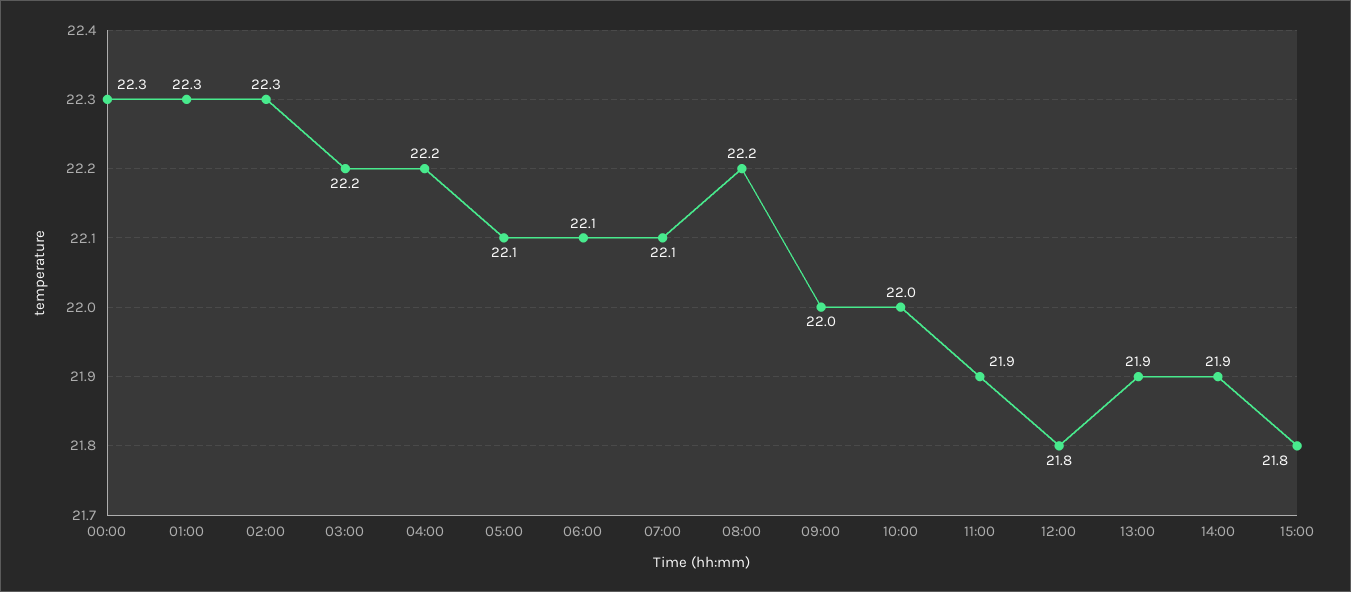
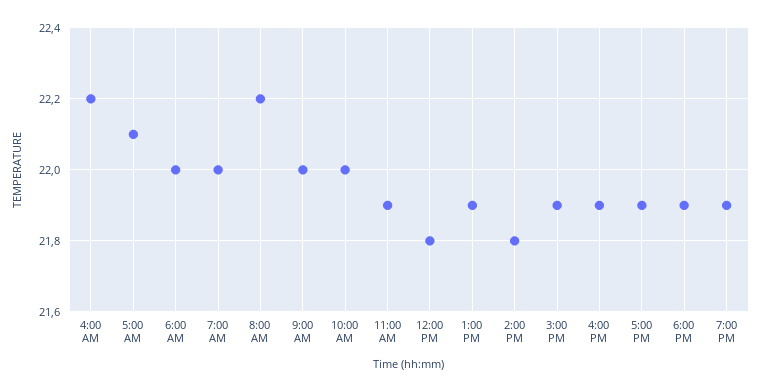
00:00: 22.3 -> none
01:00: 22.3 -> none
02:00: 22.3 -> none
03:00: 22.2 -> none
06:00: 22.1 -> 22
07:00: 22.1 -> 22
14:00: 21.9 -> 21.8
15:00: 21.8 -> 21.9
4:00 PM: none -> 21.9
5:00 PM: none -> 21.9
6:00 PM: none -> 21.9
7:00 PM: none -> 21.9

